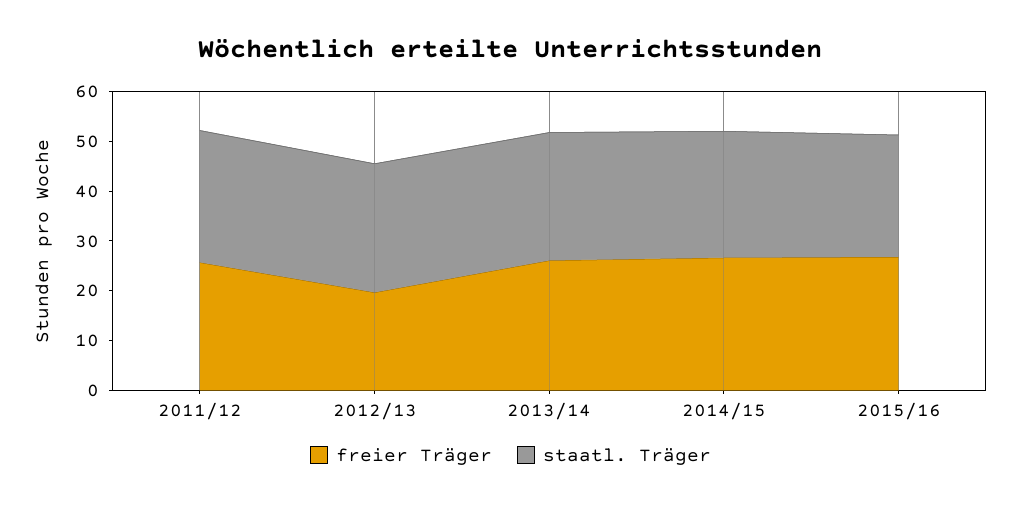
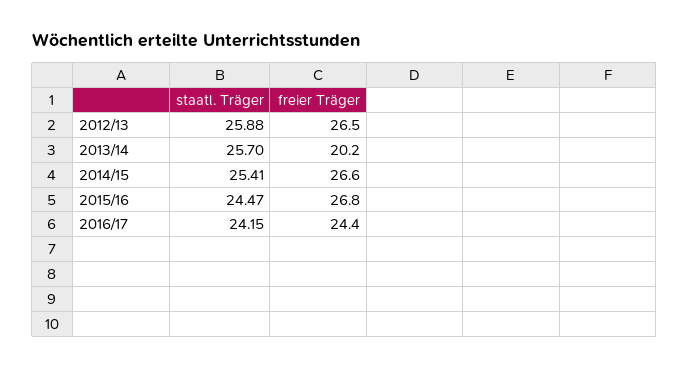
freier Träger, 2011/12: 26 -> none
staatl. Träger, 2011/12: 26 -> none
freier Träger, 2012/13: 20 -> 26.5
freier Träger, 2013/14: 26 -> 20.2
staatl. Träger, 2016/17: none -> 24.15
freier Träger, 2016/17: none -> 24.4

